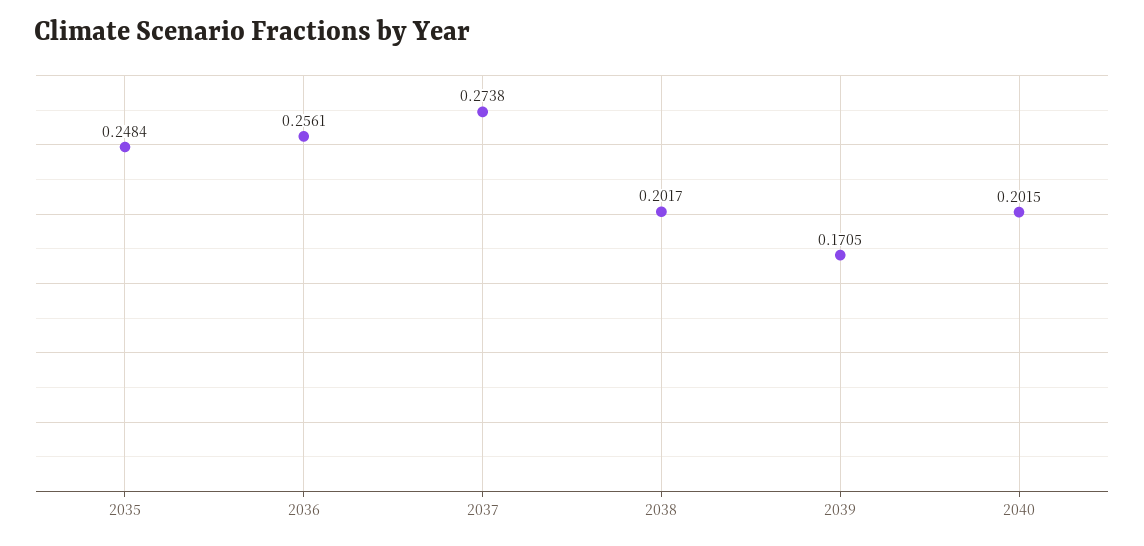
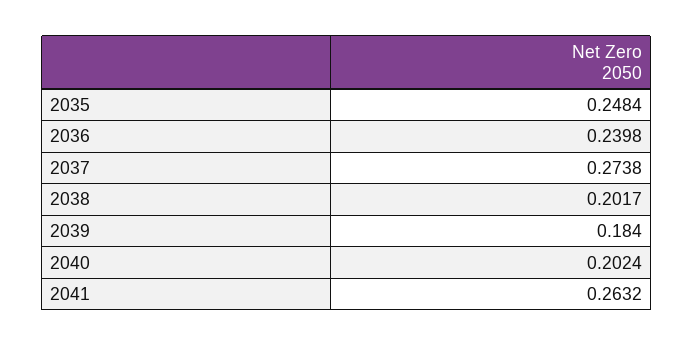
2036: 0.2561 -> 0.2398
2039: 0.1705 -> 0.184
2040: 0.2015 -> 0.2024
2041: none -> 0.2632

